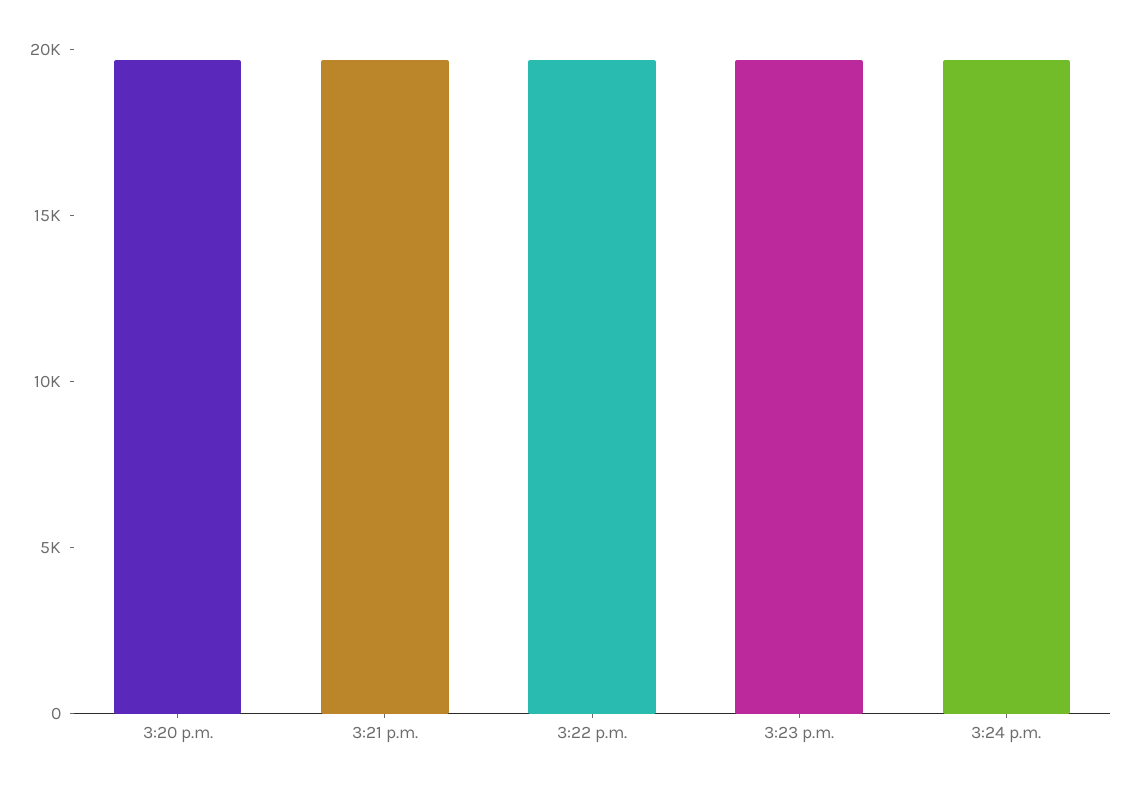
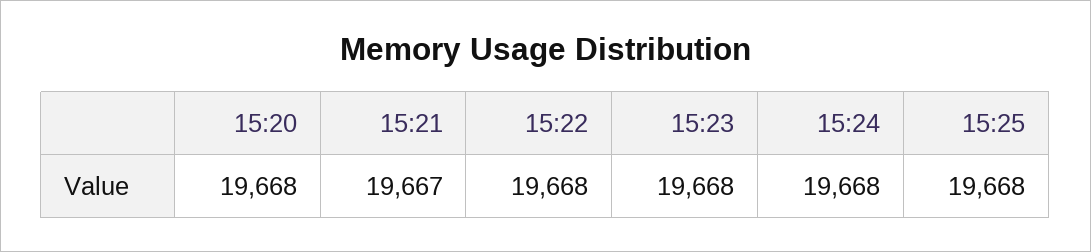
15:25: none -> 19668

